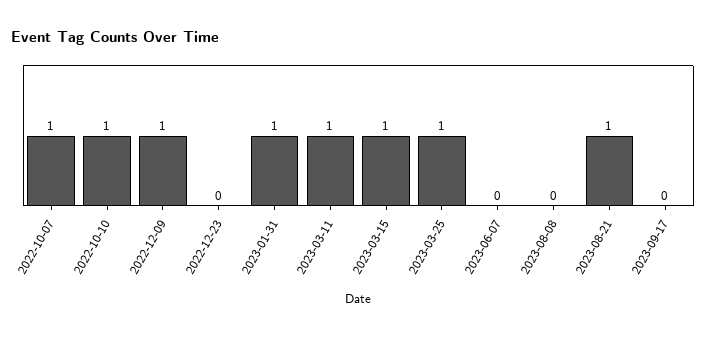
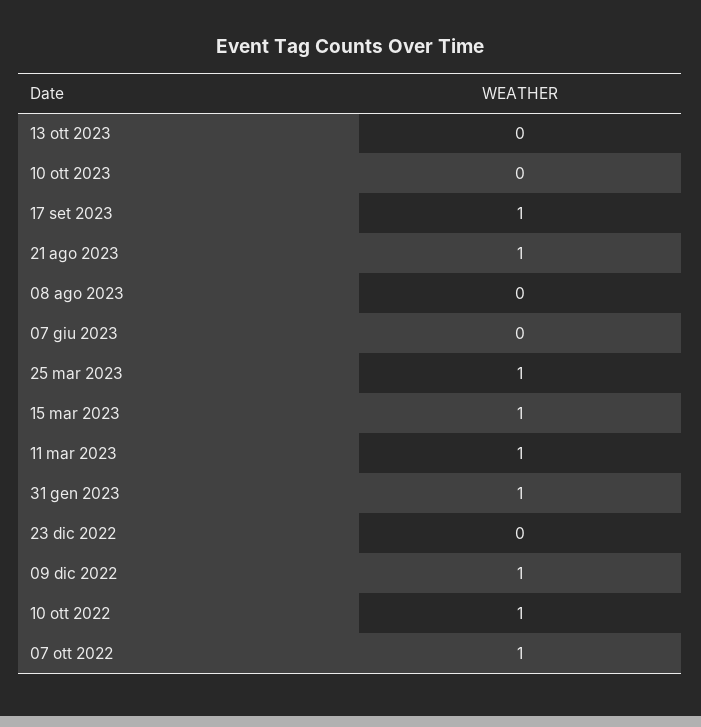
2023-09-17: 0 -> 1
13 ott 2023: none -> 0
10 ott 2023: none -> 0

